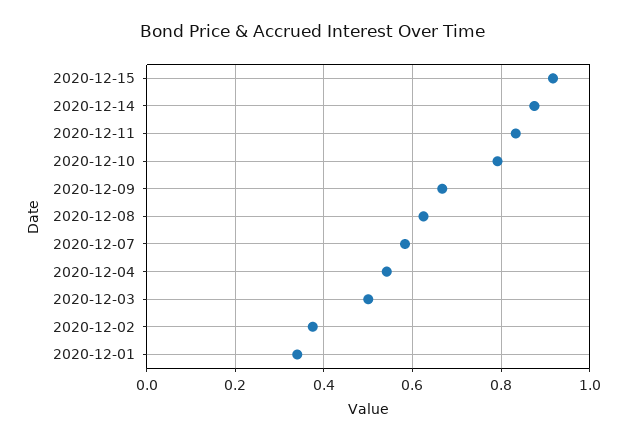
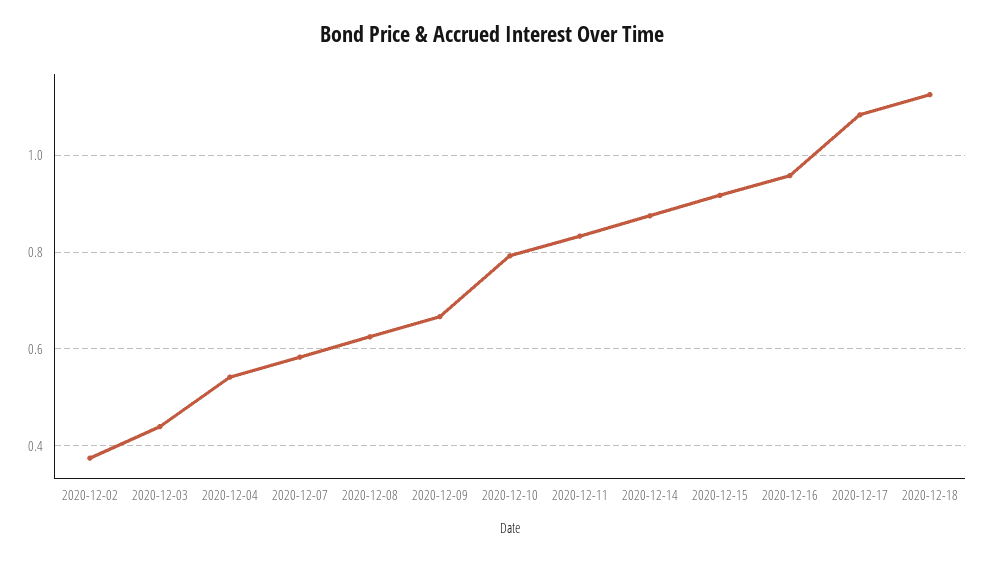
2020-12-03: 0.5 -> 0.44
2020-12-01: 0.34 -> none
2020-12-16: none -> 0.96
2020-12-17: none -> 1.08
2020-12-18: none -> 1.12

